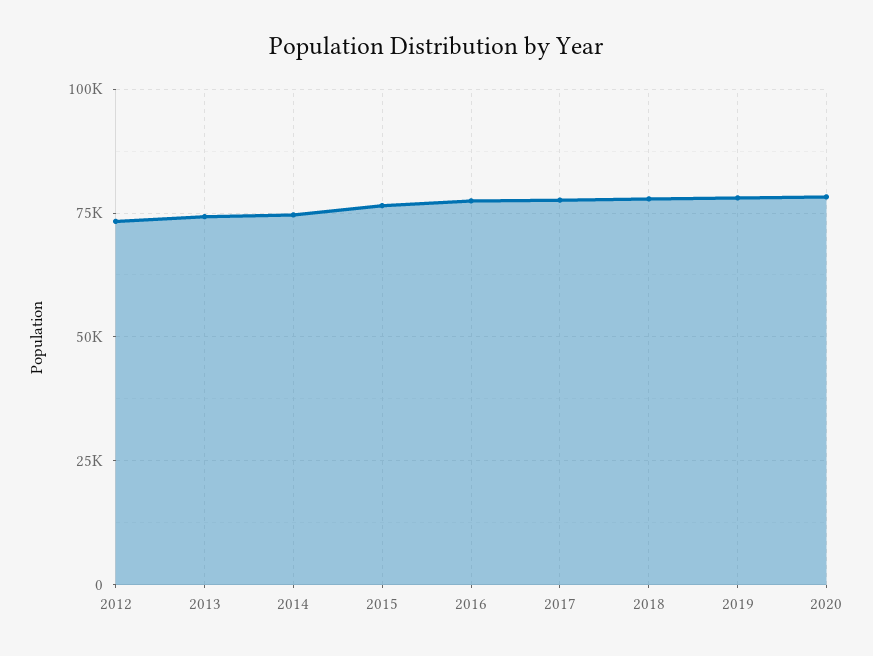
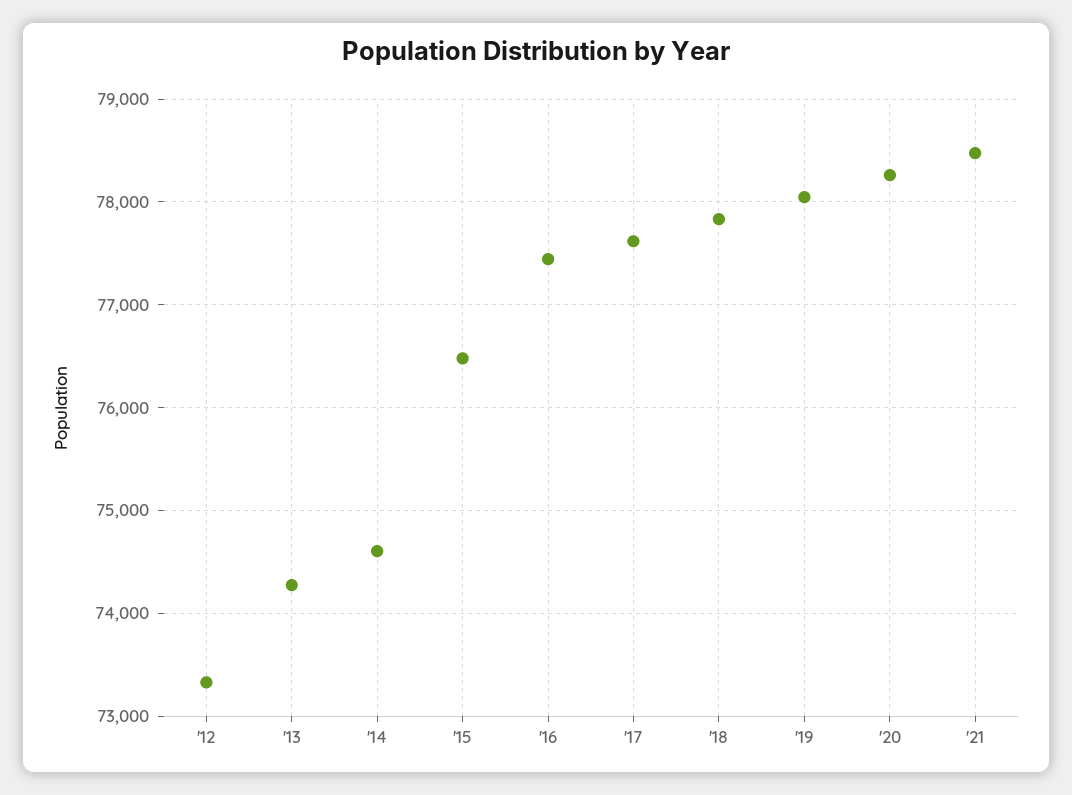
'21: none -> 78500

